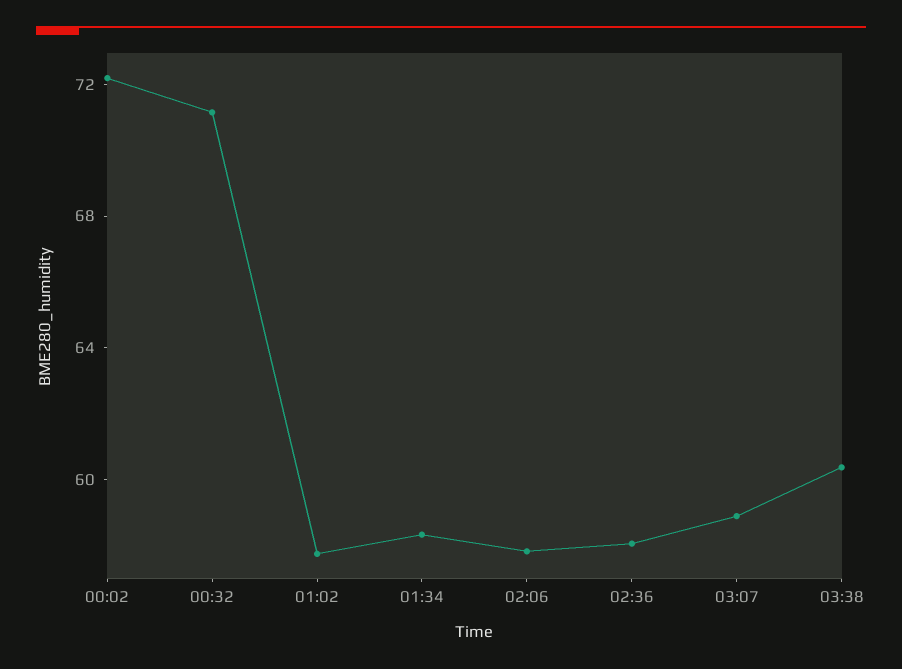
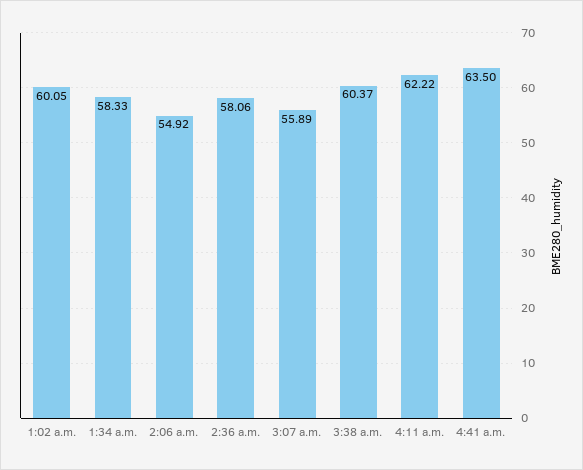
00:02: 72 -> none
00:32: 71 -> none
01:02: 58 -> 60.05
02:06: 58 -> 54.92
03:07: 59 -> 55.89
4:11 a.m.: none -> 62.22
4:41 a.m.: none -> 63.5

